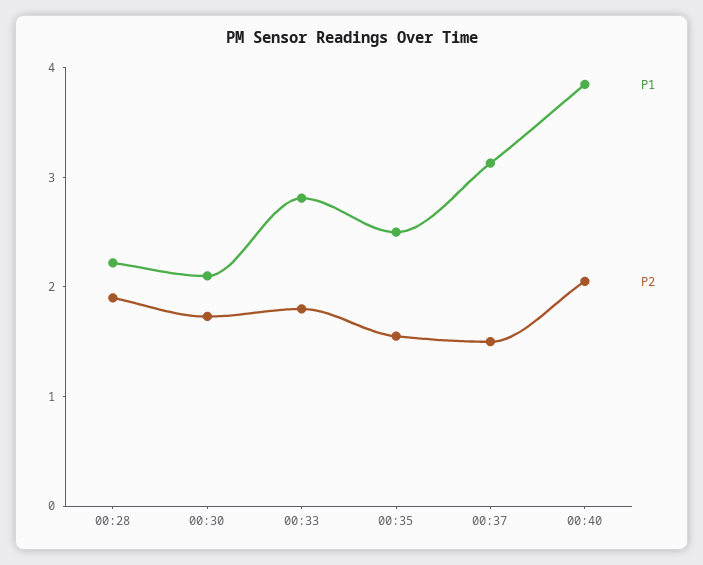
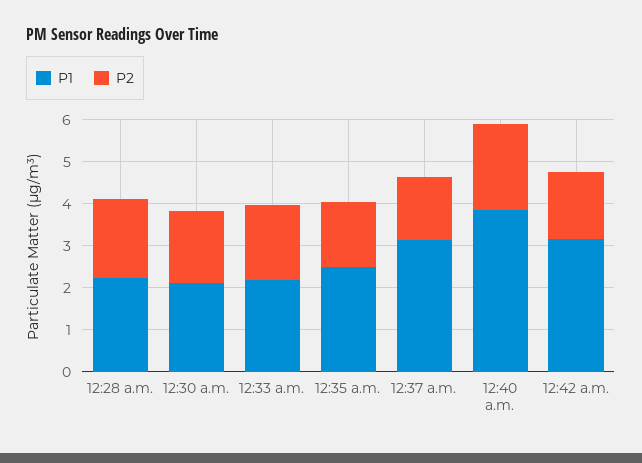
P1, 00:33: 2.8 -> 2.2
P1, 12:42 a.m.: none -> 3.2
P2, 12:42 a.m.: none -> 1.6

